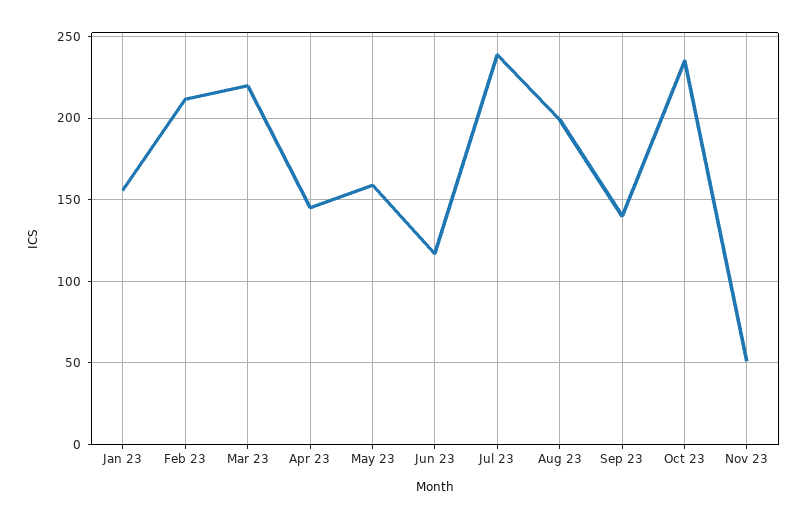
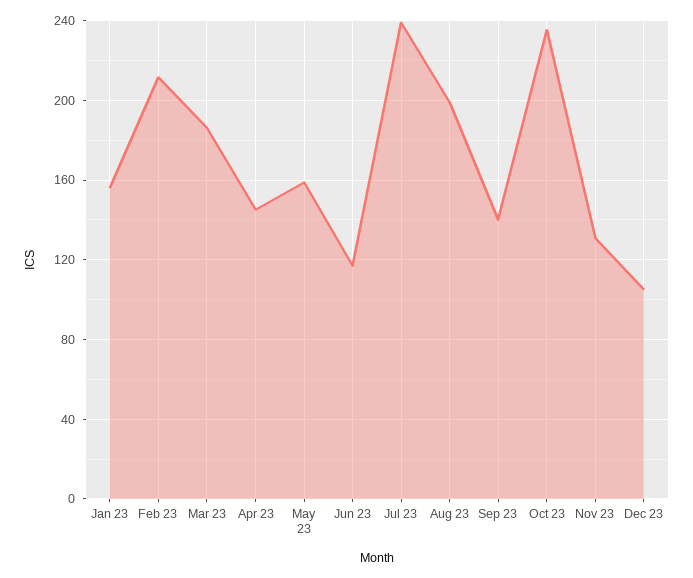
Mar 23: 220 -> 185
Nov 23: 50 -> 130
Dec 23: none -> 105

